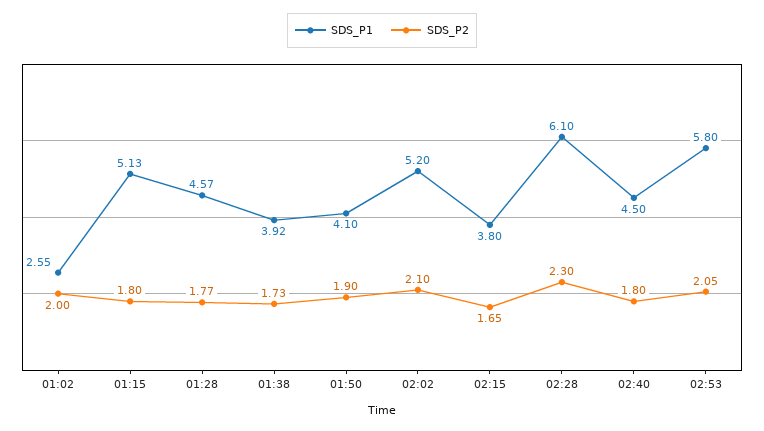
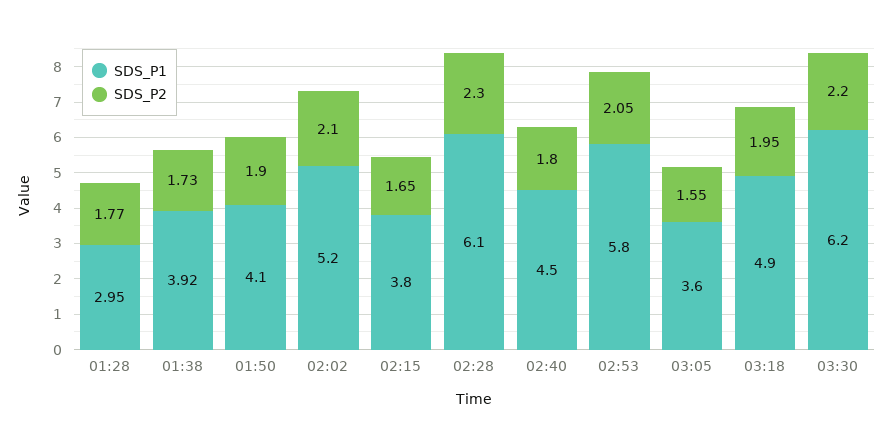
SDS_P1, 01:02: 2.55 -> none
SDS_P2, 01:02: 2 -> none
SDS_P1, 01:15: 5.13 -> none
SDS_P2, 01:15: 1.8 -> none
SDS_P1, 01:28: 4.57 -> 2.95
SDS_P1, 03:05: none -> 3.6
SDS_P2, 03:05: none -> 1.55
SDS_P1, 03:18: none -> 4.9
SDS_P2, 03:18: none -> 1.95
SDS_P1, 03:30: none -> 6.2
SDS_P2, 03:30: none -> 2.2

